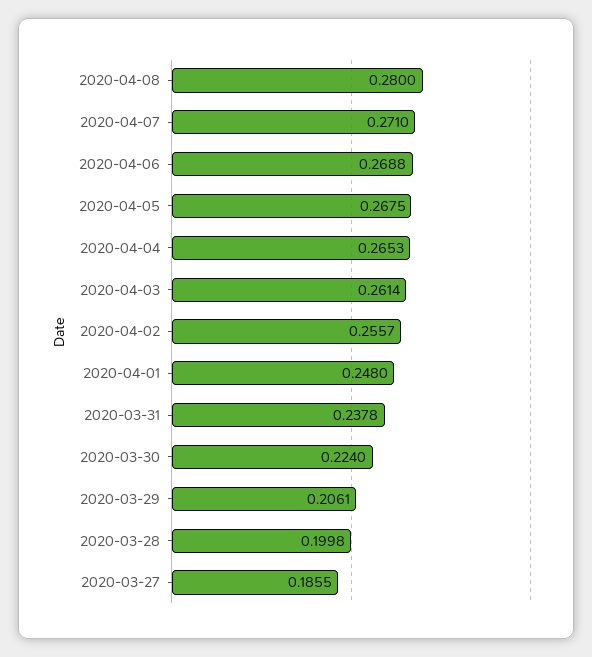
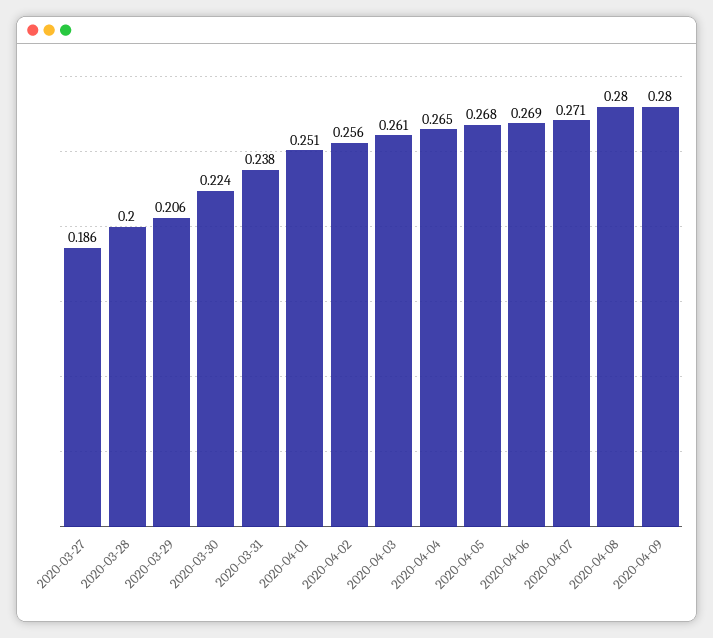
2020-04-01: 0.248 -> 0.251
2020-04-09: none -> 0.28

